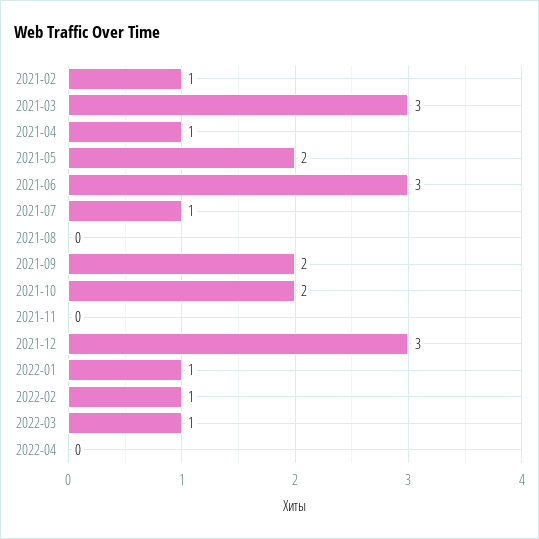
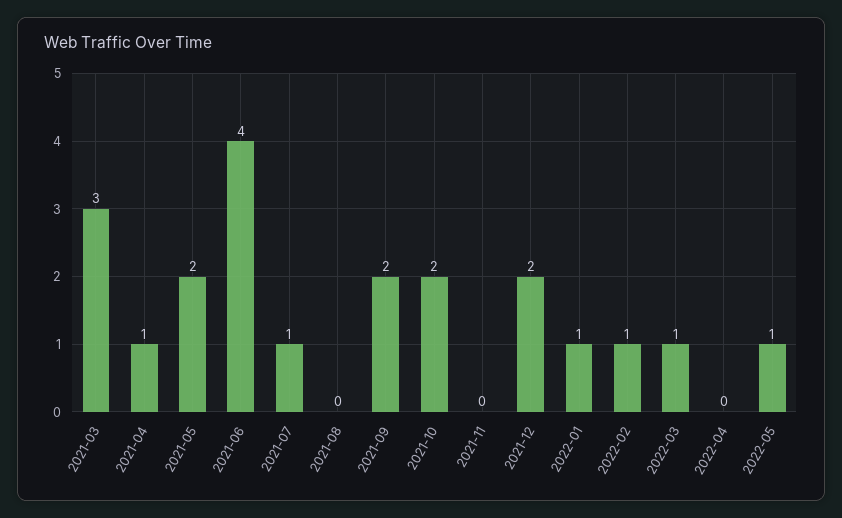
2021-02: 1 -> none
2021-06: 3 -> 4
2021-12: 3 -> 2
2022-05: none -> 1

